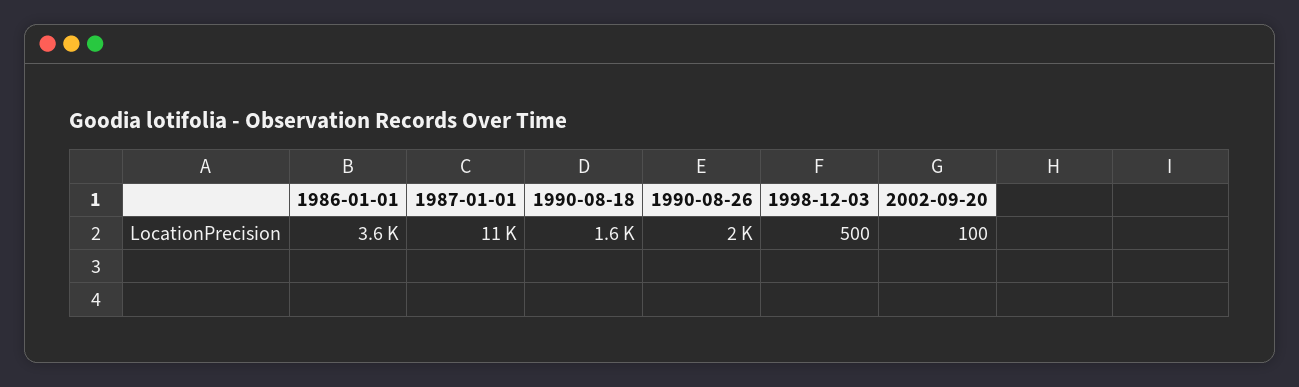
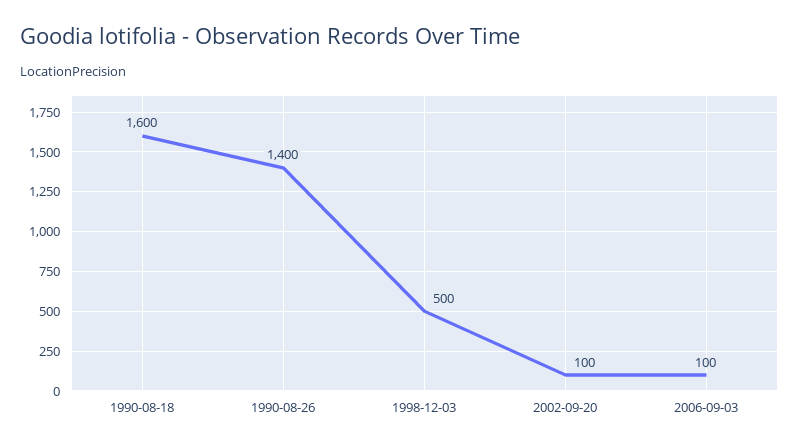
1986-01-01: 3600 -> none
1987-01-01: 11000 -> none
1990-08-26: 2000 -> 1400
2006-09-03: none -> 100

